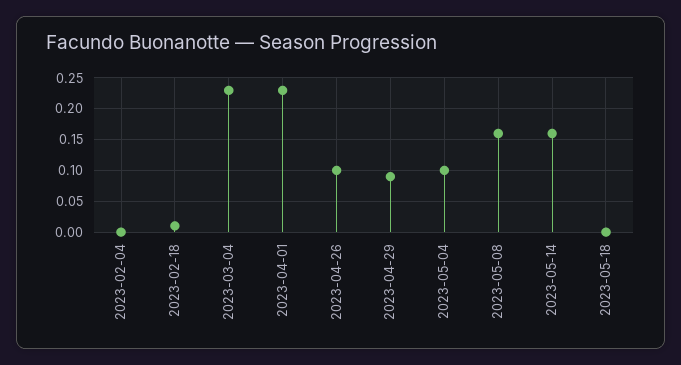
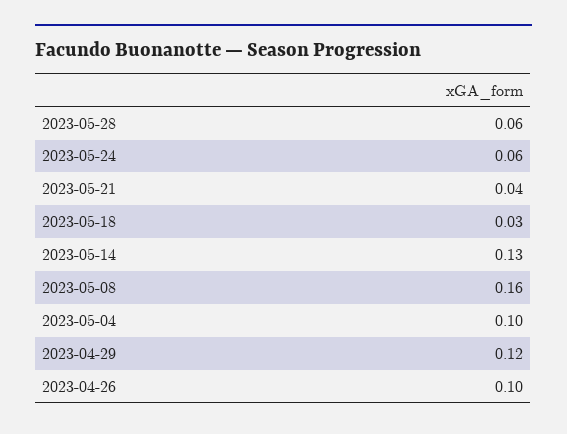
2023-02-04: 0 -> none
2023-02-18: 0.01 -> none
2023-03-04: 0.23 -> none
2023-04-01: 0.23 -> none
2023-04-29: 0.09 -> 0.12
2023-05-14: 0.16 -> 0.13
2023-05-18: 0 -> 0.03
2023-05-28: none -> 0.06
2023-05-24: none -> 0.06
2023-05-21: none -> 0.04

